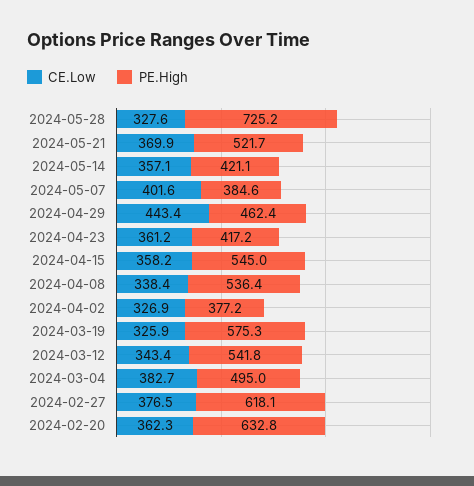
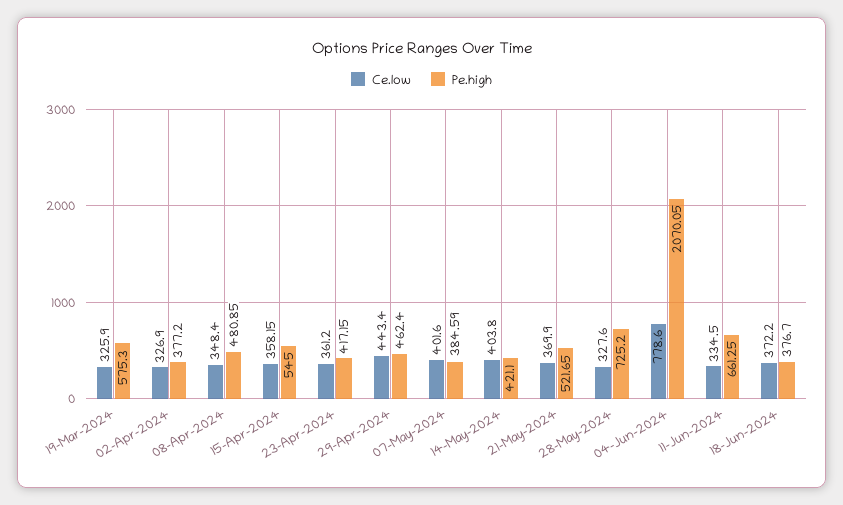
CE.Low, 2024-05-14: 357.1 -> 403.8
CE.Low, 2024-04-08: 338.4 -> 348.4
PE.High, 2024-04-08: 536.4 -> 480.85
CE.Low, 2024-03-12: 343.4 -> none
PE.High, 2024-03-12: 541.8 -> none
CE.Low, 2024-03-04: 382.7 -> none
PE.High, 2024-03-04: 495 -> none
CE.Low, 2024-02-27: 376.5 -> none
PE.High, 2024-02-27: 618.1 -> none
CE.Low, 2024-02-20: 362.3 -> none
PE.High, 2024-02-20: 632.8 -> none
CE.Low, 04-Jun-2024: none -> 778.6
PE.High, 04-Jun-2024: none -> 2070.05
CE.Low, 11-Jun-2024: none -> 334.5
PE.High, 11-Jun-2024: none -> 661.25
CE.Low, 18-Jun-2024: none -> 372.2
PE.High, 18-Jun-2024: none -> 376.7

